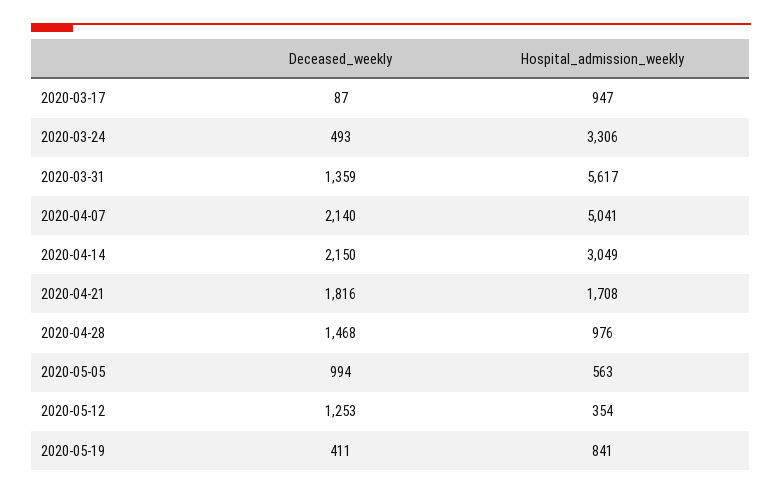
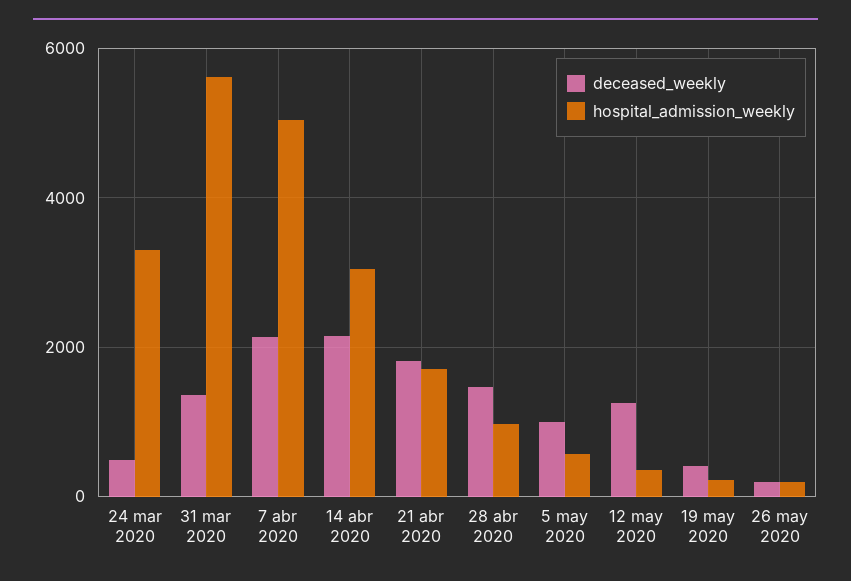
Deceased_weekly, 2020-03-17: 87 -> none
Hospital_admission_weekly, 2020-03-17: 947 -> none
Hospital_admission_weekly, 2020-05-19: 841 -> 200
Deceased_weekly, 26 may 2020: none -> 200
Hospital_admission_weekly, 26 may 2020: none -> 200

